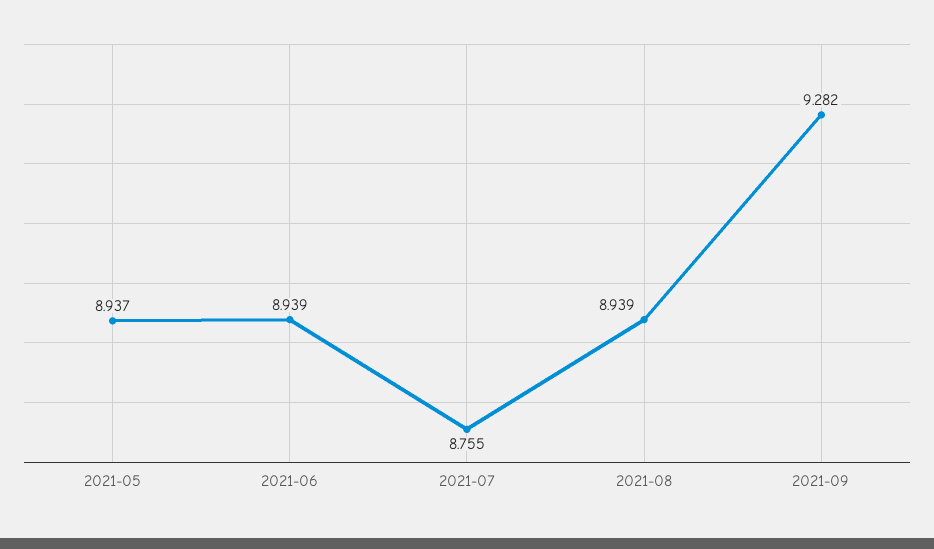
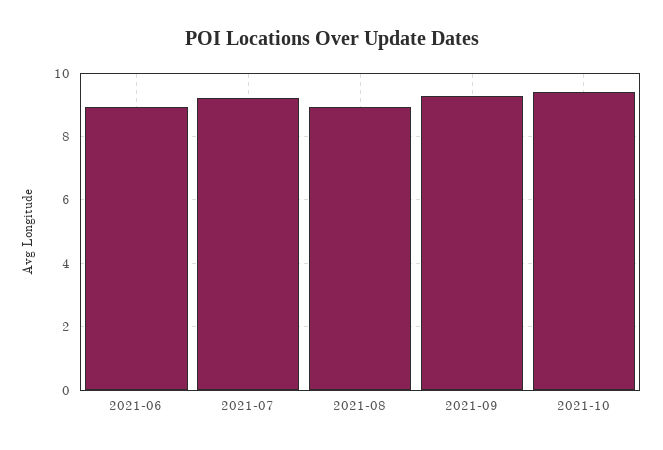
2021-05: 8.937 -> none
2021-07: 8.755 -> 9.2
2021-10: none -> 9.4

